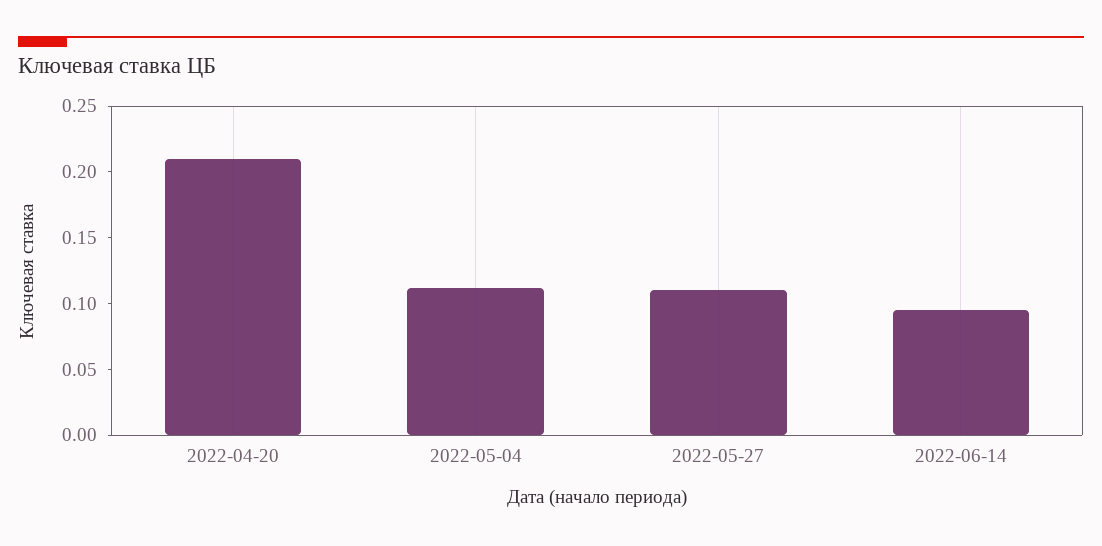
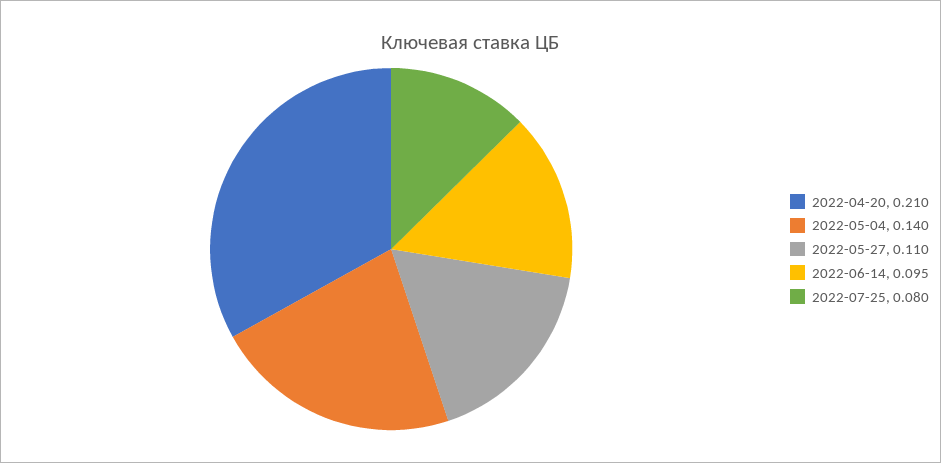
2022-05-04: 0.11 -> 0.14
2022-07-25: none -> 0.08

